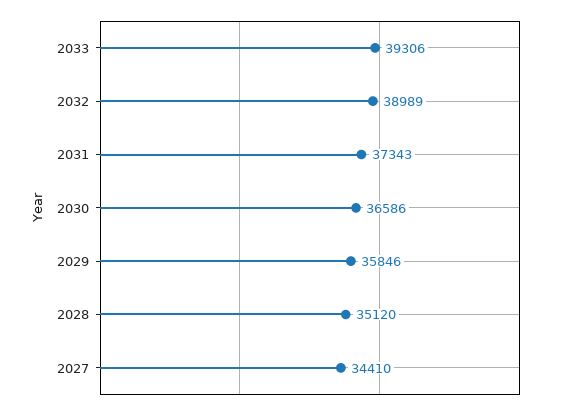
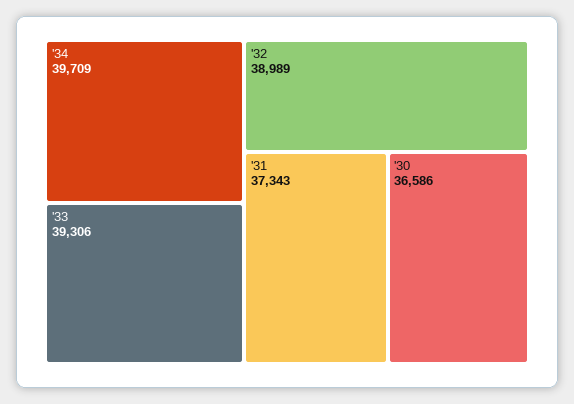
2029: 35846 -> none
2028: 35120 -> none
2027: 34410 -> none
'34: none -> 39709

